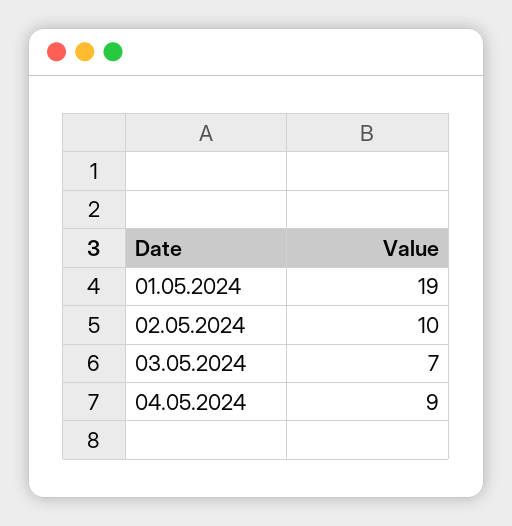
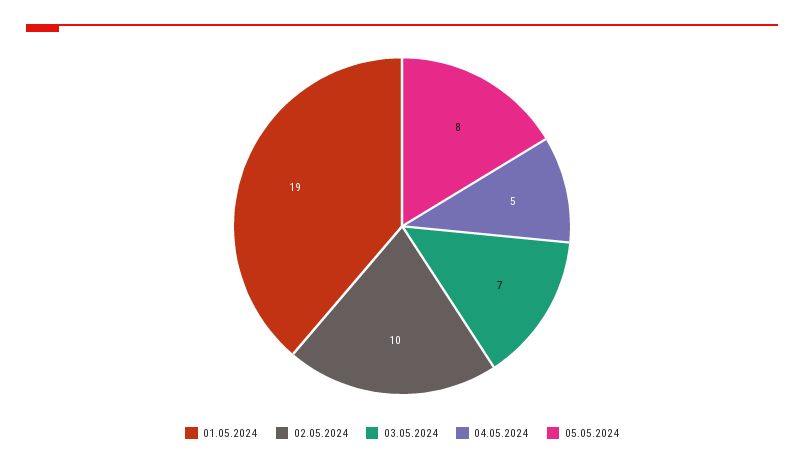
04.05.2024: 9 -> 5
05.05.2024: none -> 8

